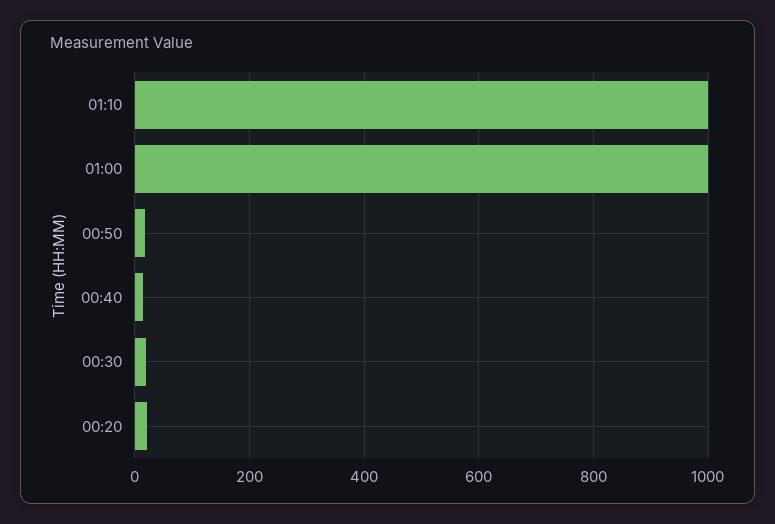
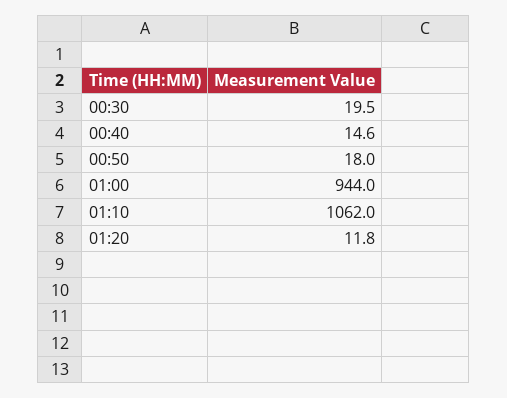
01:10: 1000 -> 1062
01:00: 1000 -> 944
00:20: 20 -> none
01:20: none -> 11.8

